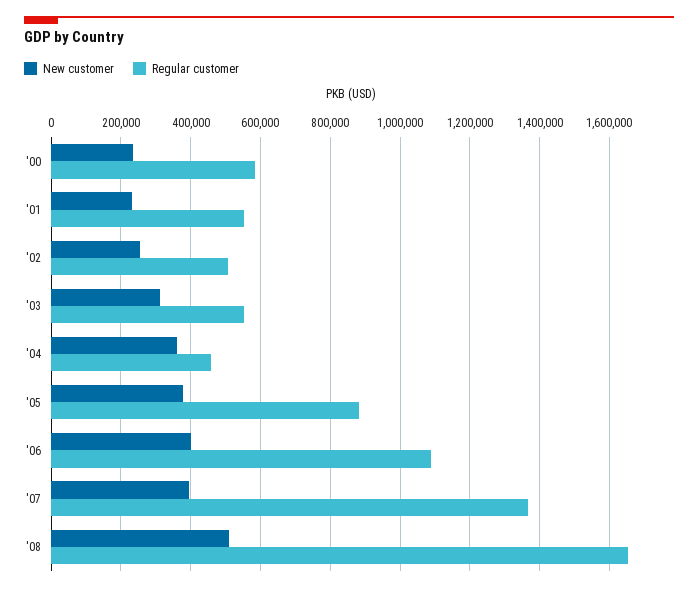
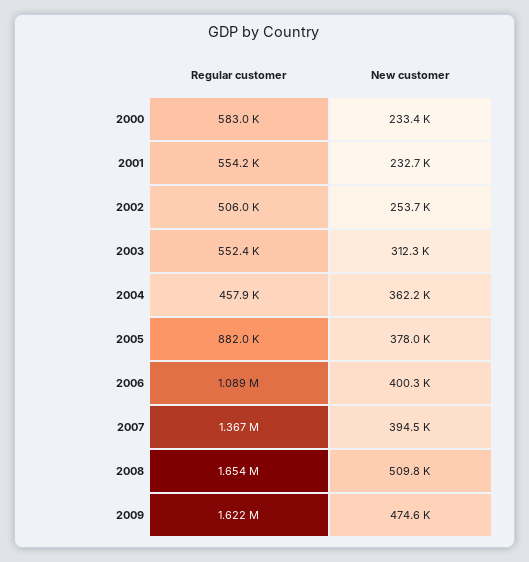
Regular customer, 2009: none -> 1622000
New customer, 2009: none -> 474600

